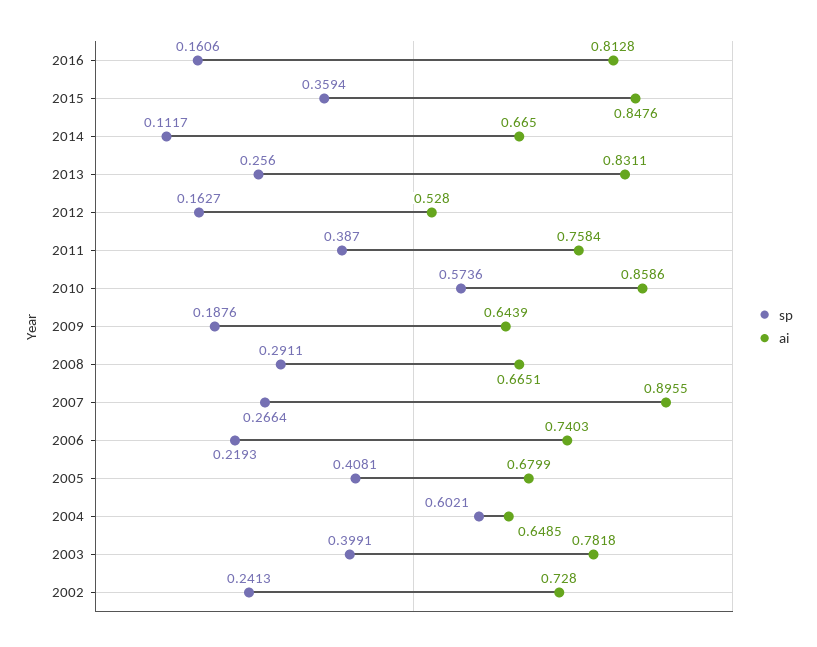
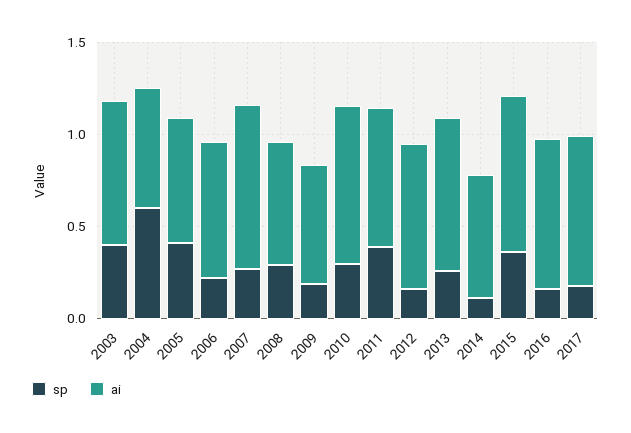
ai, 2012: 0.528 -> 0.8
sp, 2010: 0.5736 -> 0.3
sp, 2002: 0.2413 -> none
ai, 2002: 0.728 -> none
sp, 2017: none -> 0.2
ai, 2017: none -> 0.8

